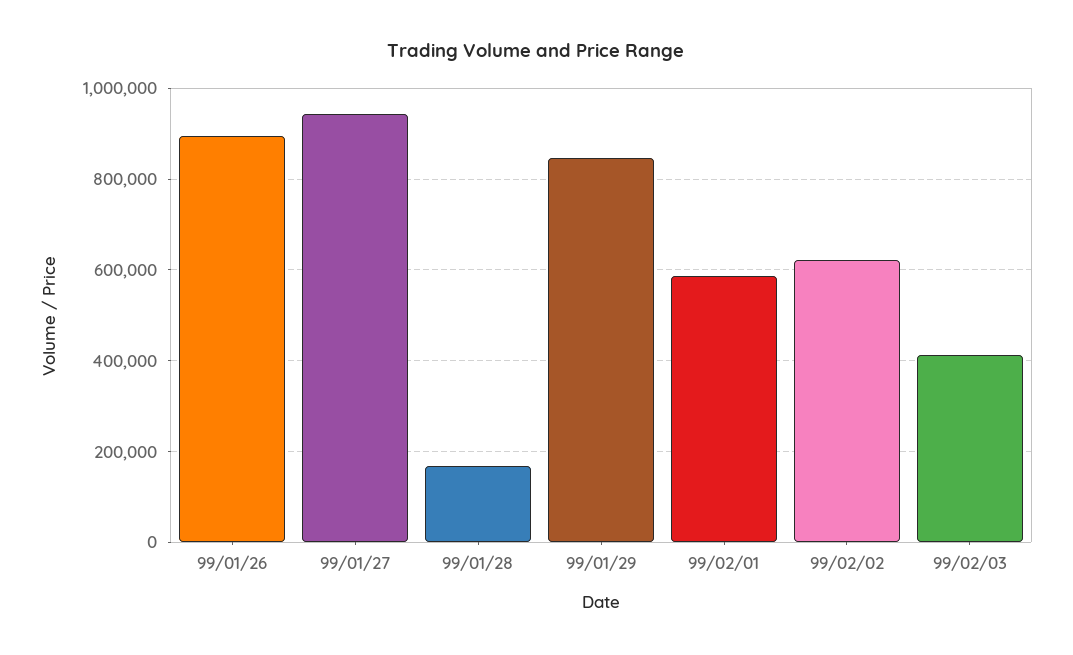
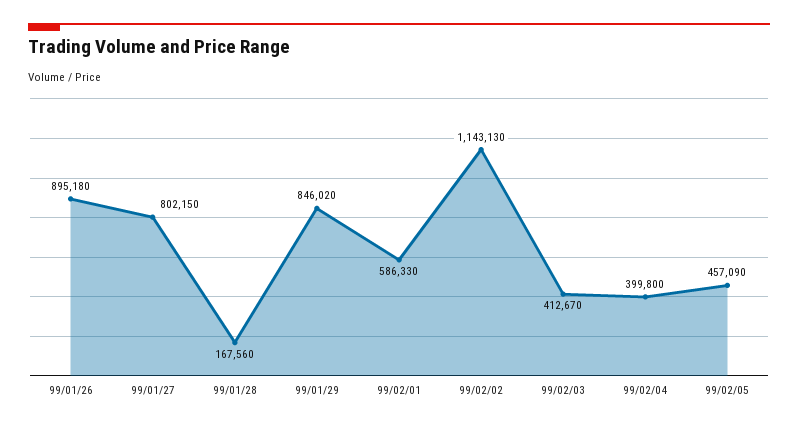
99/01/27: 940000 -> 802150
99/02/02: 620000 -> 1143130
99/02/04: none -> 399800
99/02/05: none -> 457090

